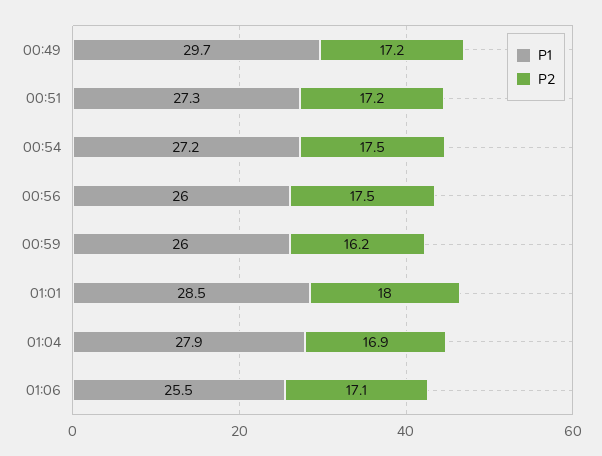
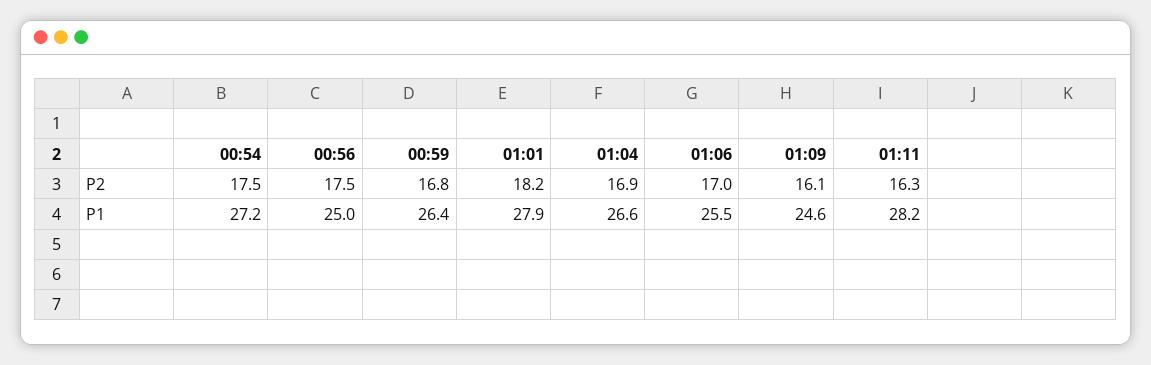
P1, 00:49: 29.7 -> none
P2, 00:49: 17.2 -> none
P1, 00:51: 27.3 -> none
P2, 00:51: 17.2 -> none
P1, 00:56: 26 -> 25
P1, 00:59: 26 -> 26.4
P2, 00:59: 16.2 -> 16.8
P1, 01:01: 28.5 -> 27.9
P2, 01:01: 18 -> 18.2
P1, 01:04: 27.9 -> 26.6
P2, 01:06: 17.1 -> 17
P2, 01:09: none -> 16.1
P2, 01:11: none -> 16.3
P1, 01:09: none -> 24.6
P1, 01:11: none -> 28.2

